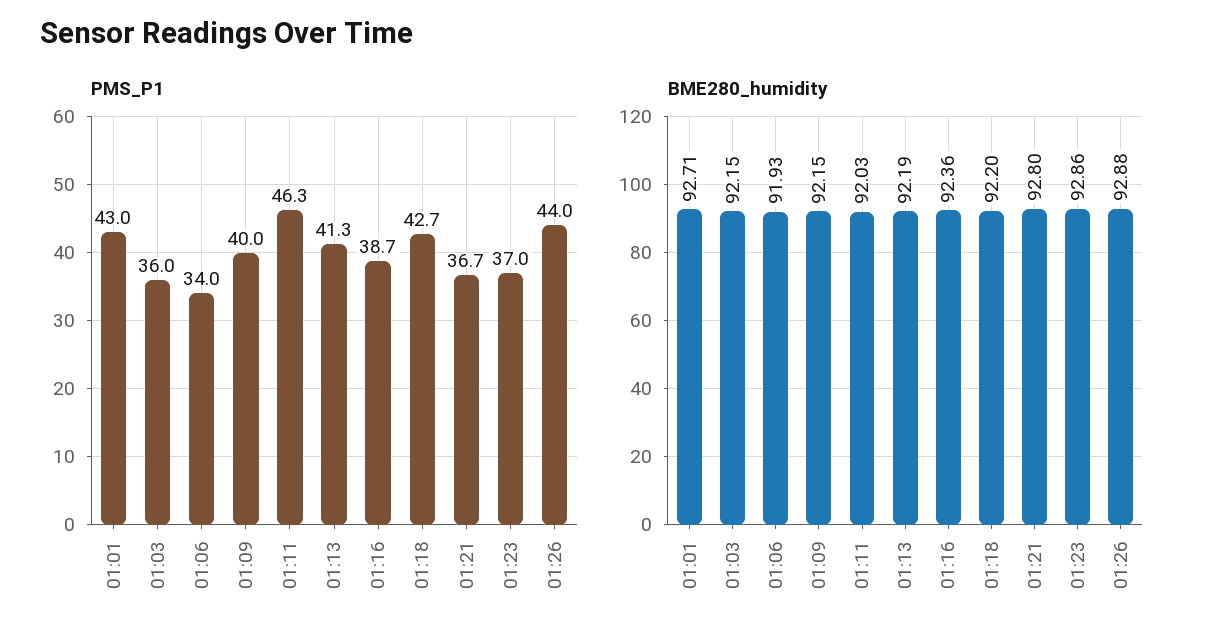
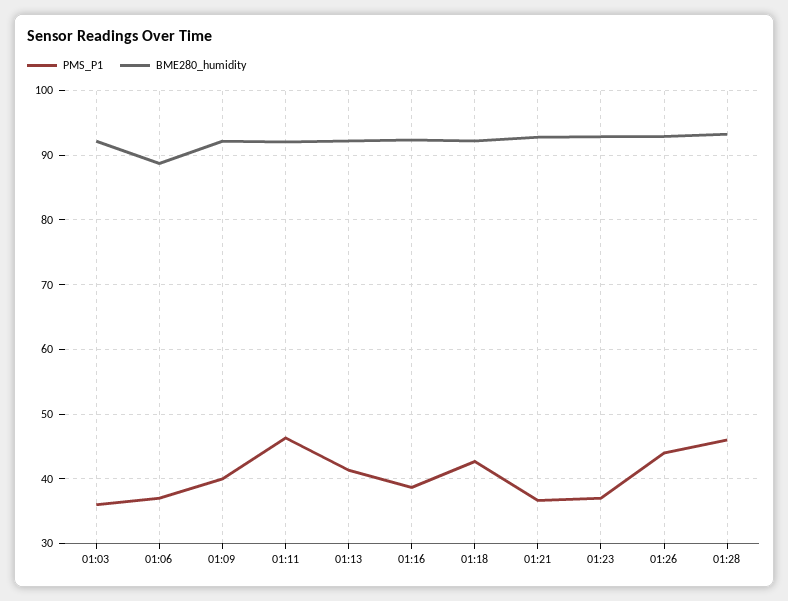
PMS_P1, 01:01: 43 -> none
PMS_P1, 01:06: 34 -> 37
BME280_humidity, 01:01: 92.71 -> none
BME280_humidity, 01:06: 91.93 -> 89
PMS_P1, 01:28: none -> 46
BME280_humidity, 01:28: none -> 93

